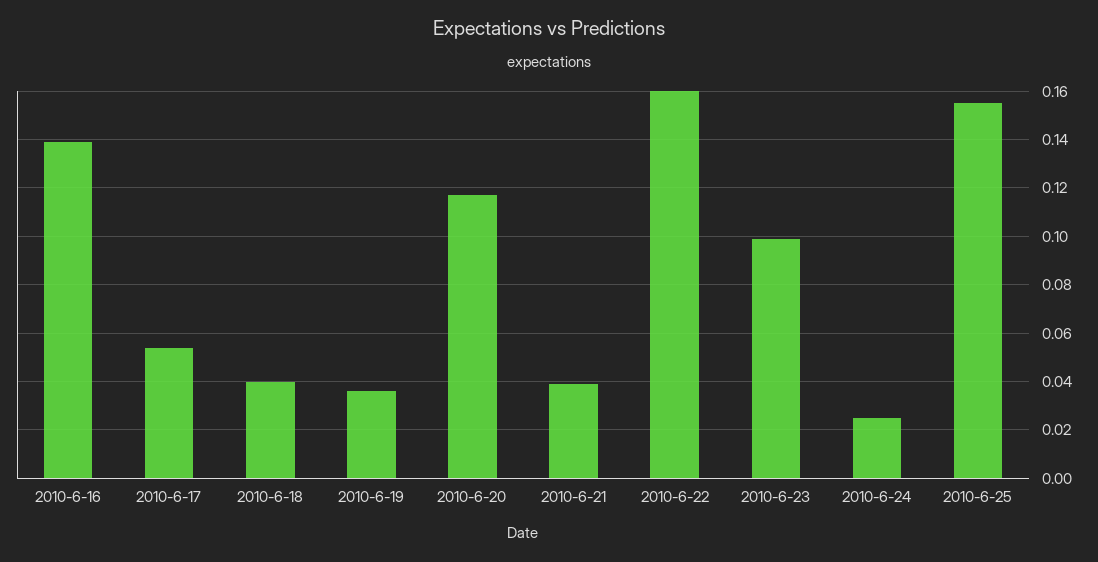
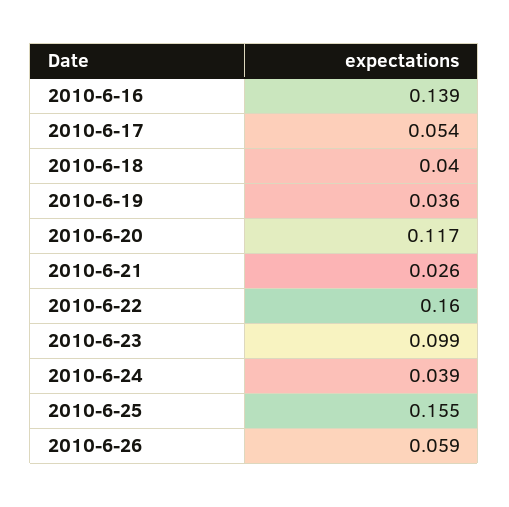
2010-6-21: 0.04 -> 0.026
2010-6-24: 0.025 -> 0.039
2010-6-26: none -> 0.059

